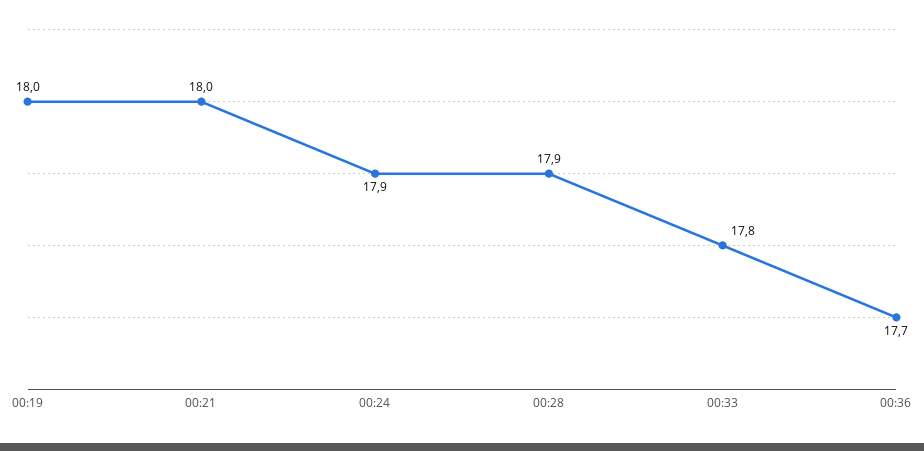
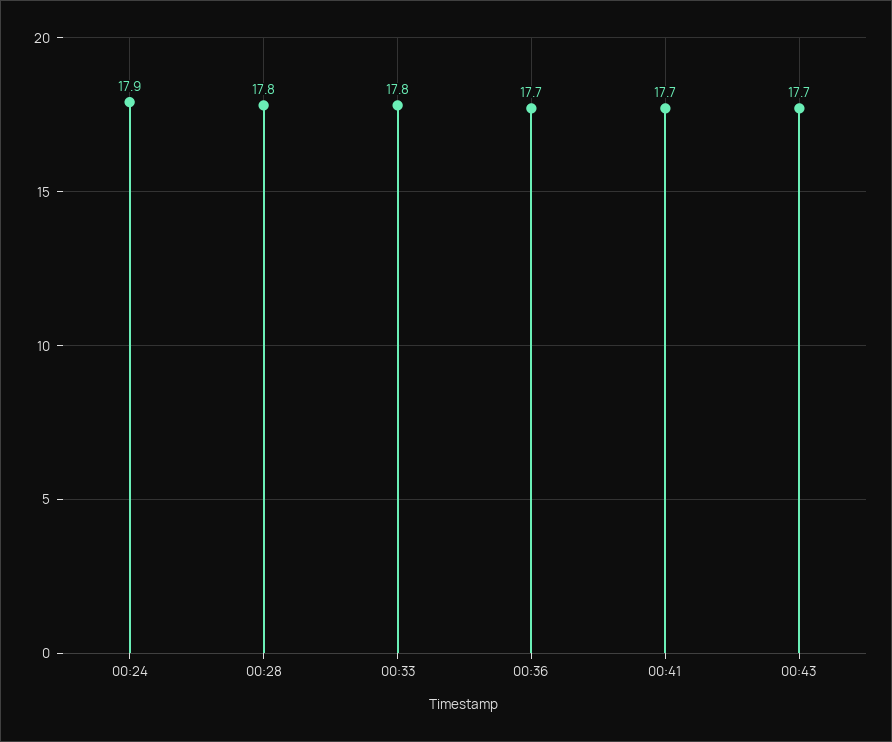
00:19: 18 -> none
00:21: 18 -> none
00:28: 17.9 -> 17.8
00:41: none -> 17.7
00:43: none -> 17.7

